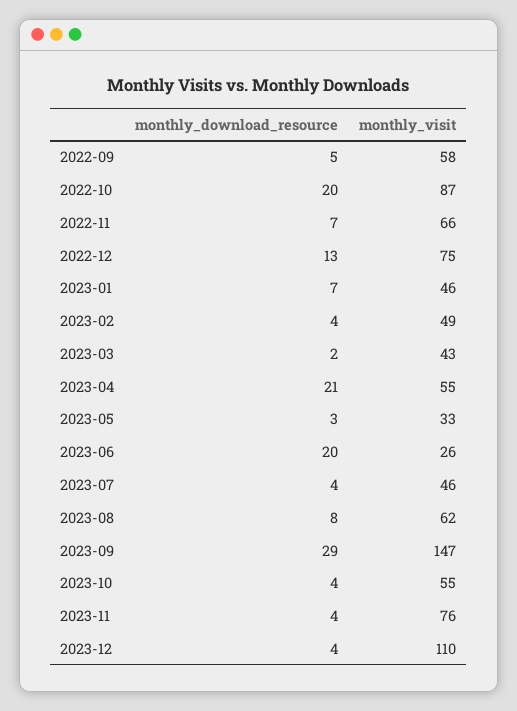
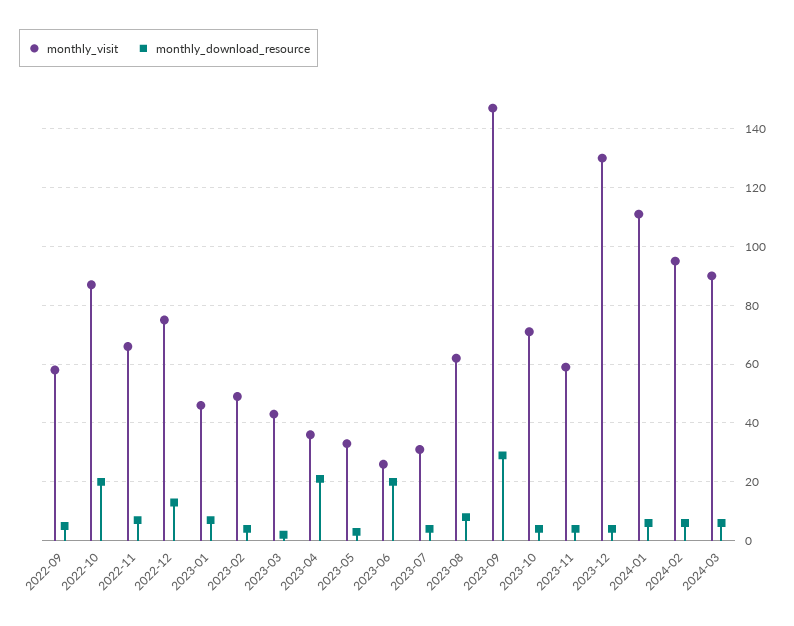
monthly_visit, 2023-04: 55 -> 35
monthly_visit, 2023-07: 46 -> 30
monthly_visit, 2023-10: 55 -> 70
monthly_visit, 2023-11: 76 -> 60
monthly_visit, 2023-12: 110 -> 130
monthly_visit, 2024-01: none -> 110
monthly_download_resource, 2024-01: none -> 5
monthly_visit, 2024-02: none -> 95
monthly_download_resource, 2024-02: none -> 5
monthly_visit, 2024-03: none -> 90
monthly_download_resource, 2024-03: none -> 5

